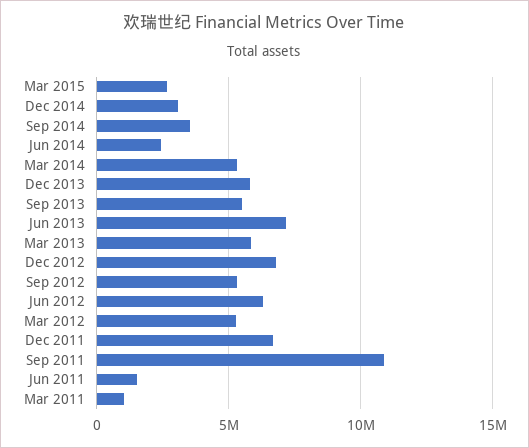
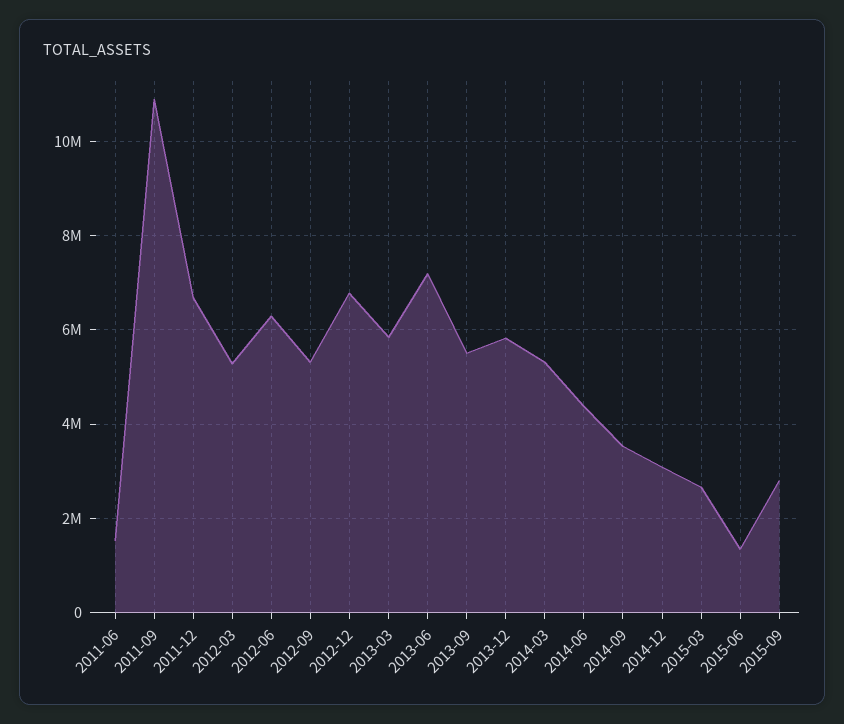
Jun 2014: 2500000 -> 4400000
Mar 2011: 1000000 -> none
2015-06: none -> 1400000
2015-09: none -> 2800000

